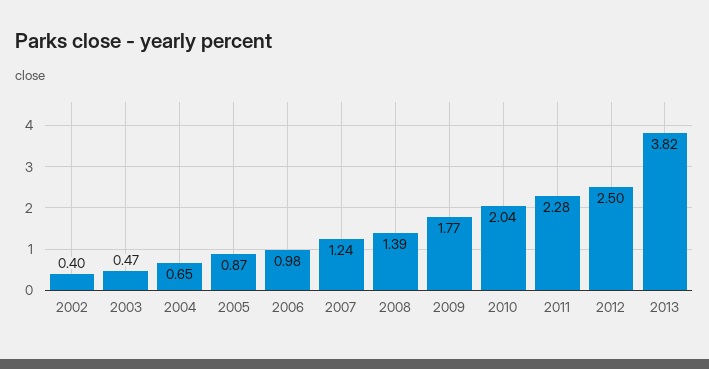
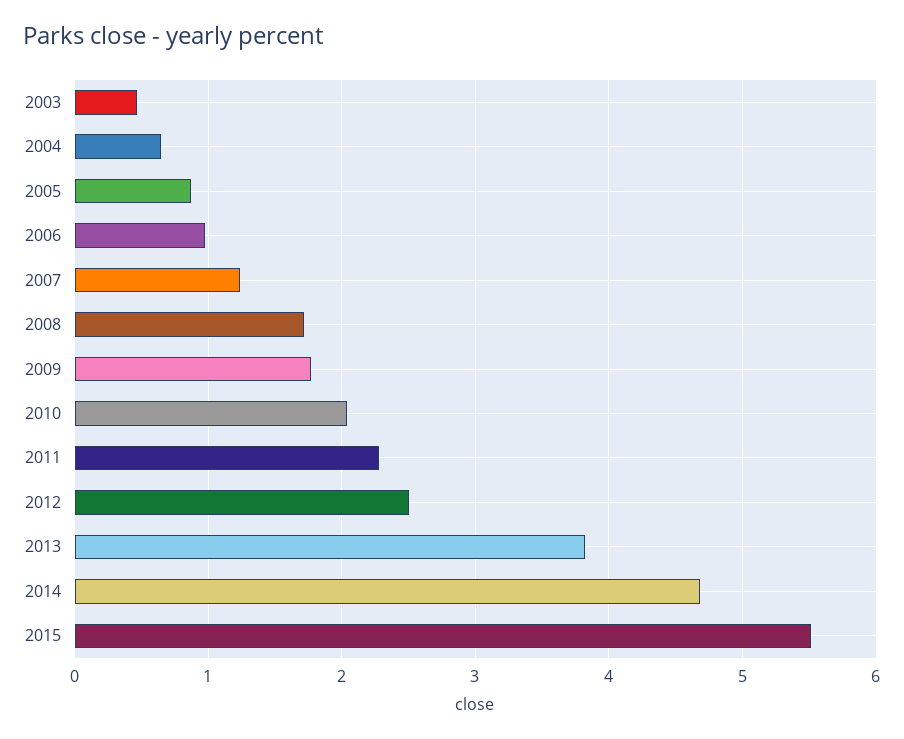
2002: 0.4 -> none
2008: 1.39 -> 1.7
2014: none -> 4.7
2015: none -> 5.5

